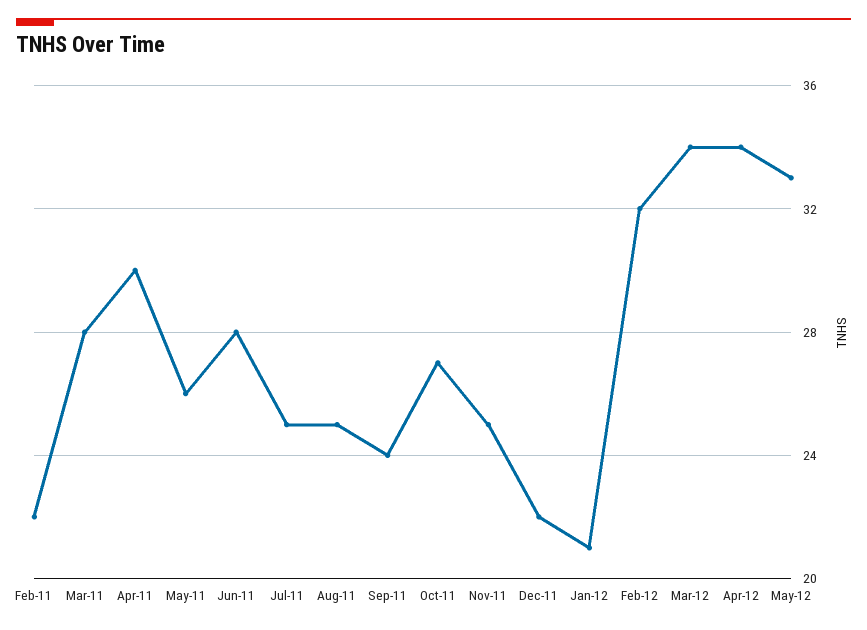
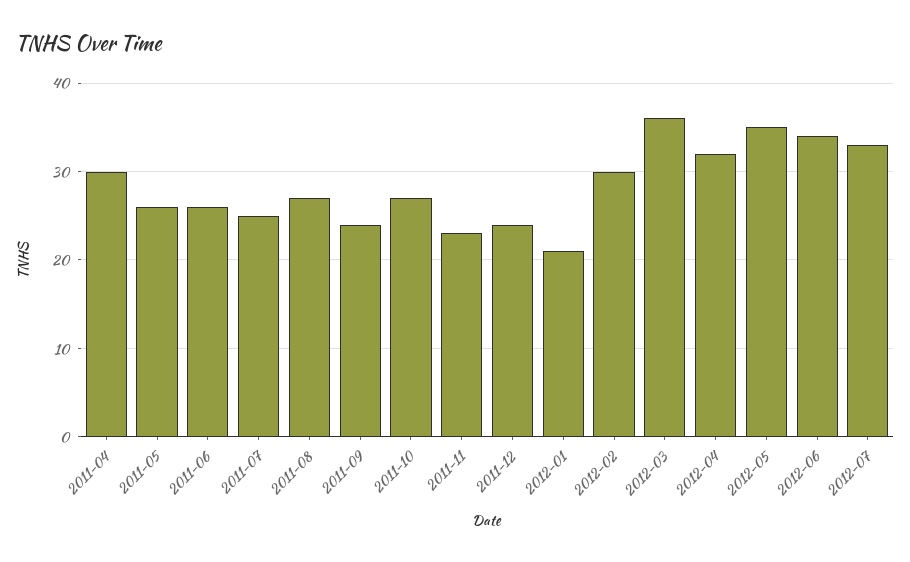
Feb-11: 22 -> none
Mar-11: 28 -> none
Jun-11: 28 -> 26
Aug-11: 25 -> 27
Nov-11: 25 -> 23
Dec-11: 22 -> 24
Feb-12: 32 -> 30
Mar-12: 34 -> 36
Apr-12: 34 -> 32
May-12: 33 -> 35
2012-06: none -> 34
2012-07: none -> 33

